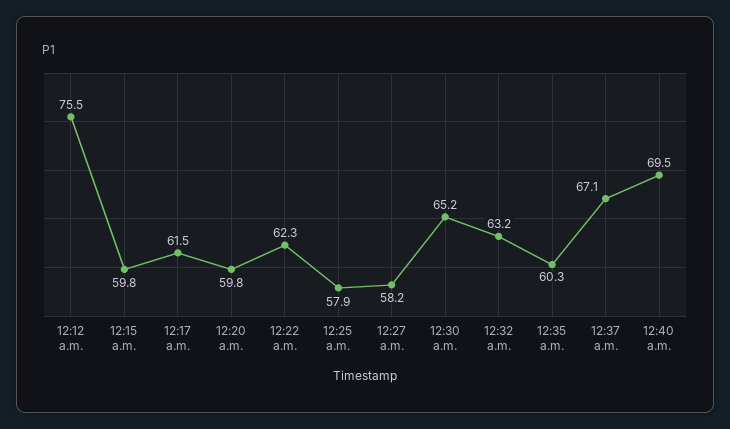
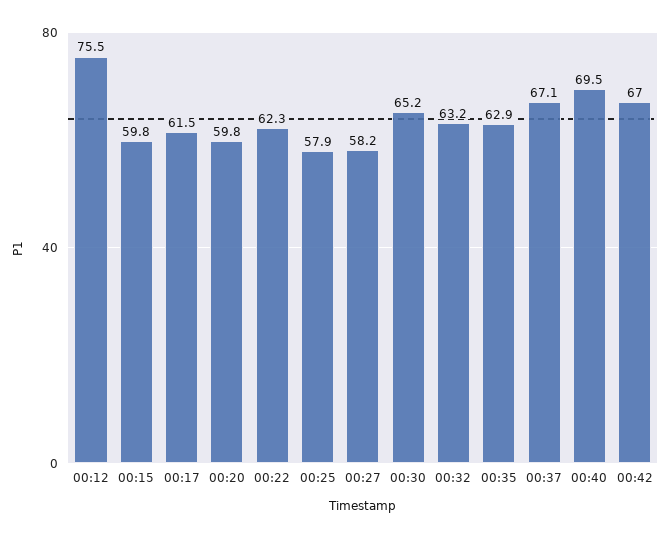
12:35 a.m.: 60.3 -> 62.9
00:42: none -> 67

